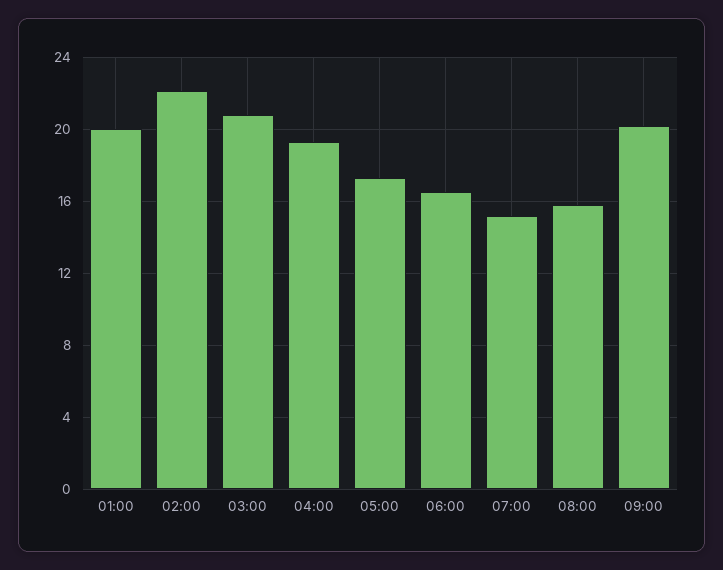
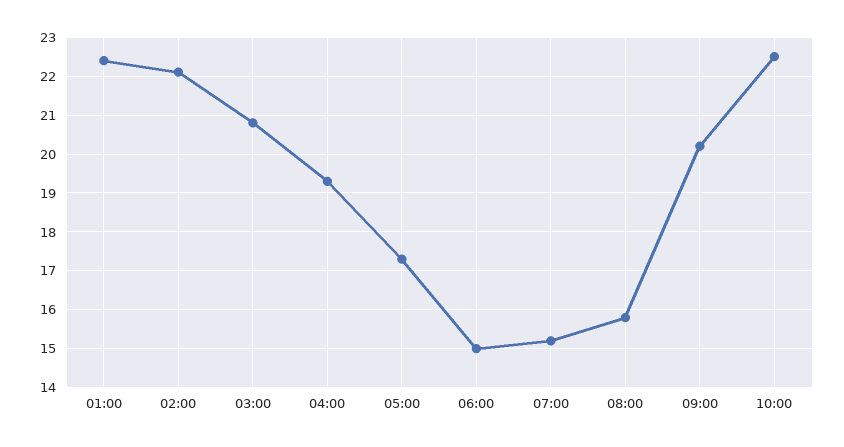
01:00: 20 -> 22.5
06:00: 16.5 -> 15
10:00: none -> 22.5

